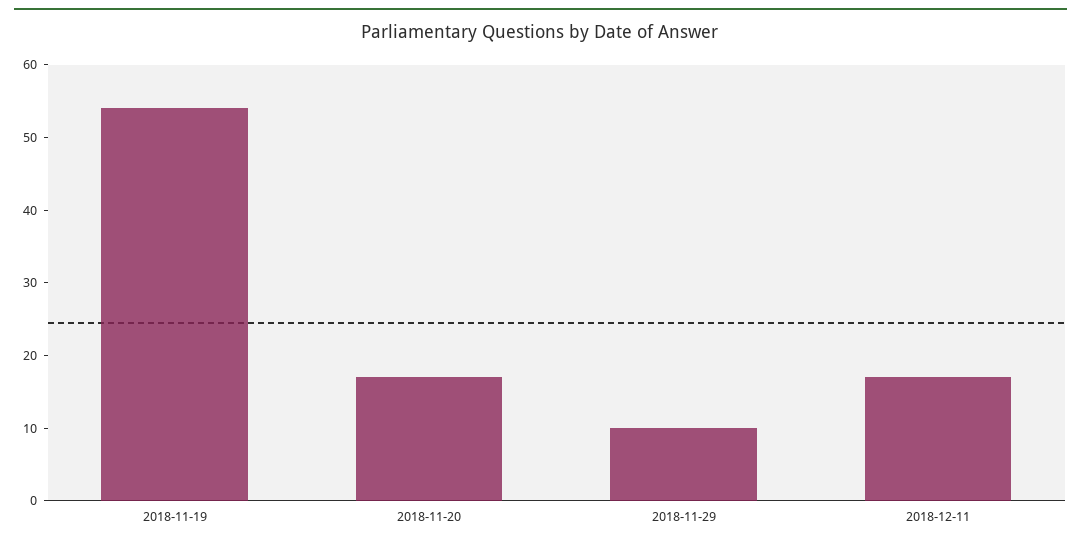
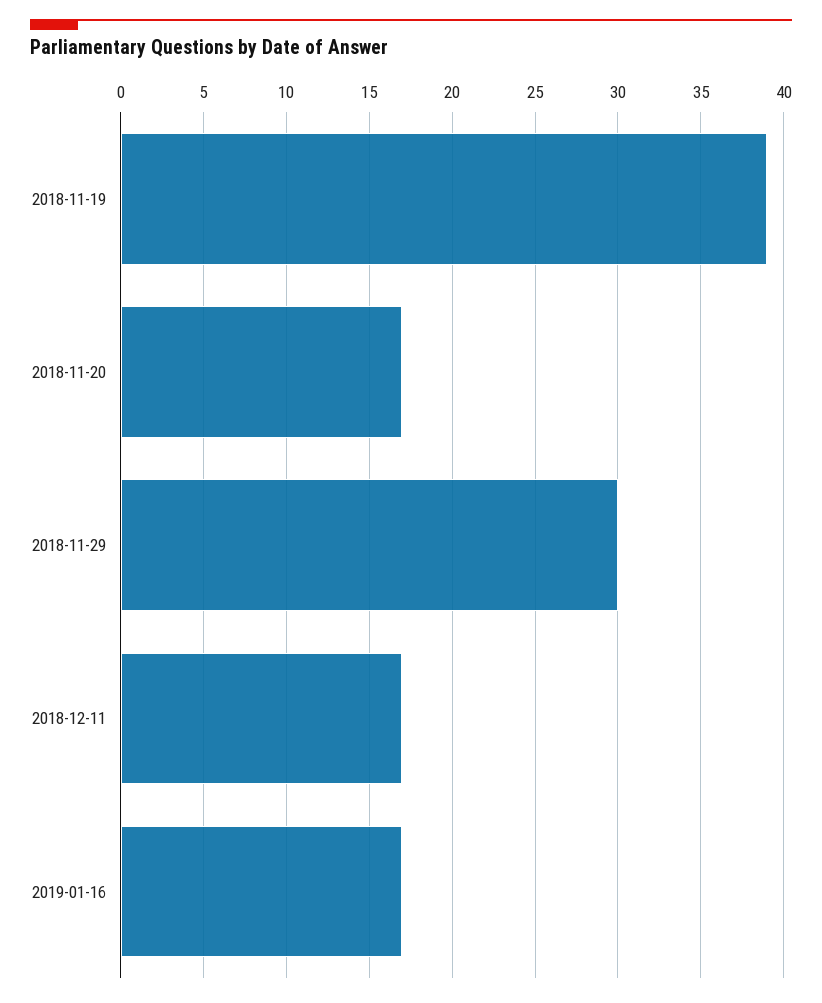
2018-11-19: 55 -> 39
2018-11-29: 10 -> 30
2019-01-16: none -> 17

